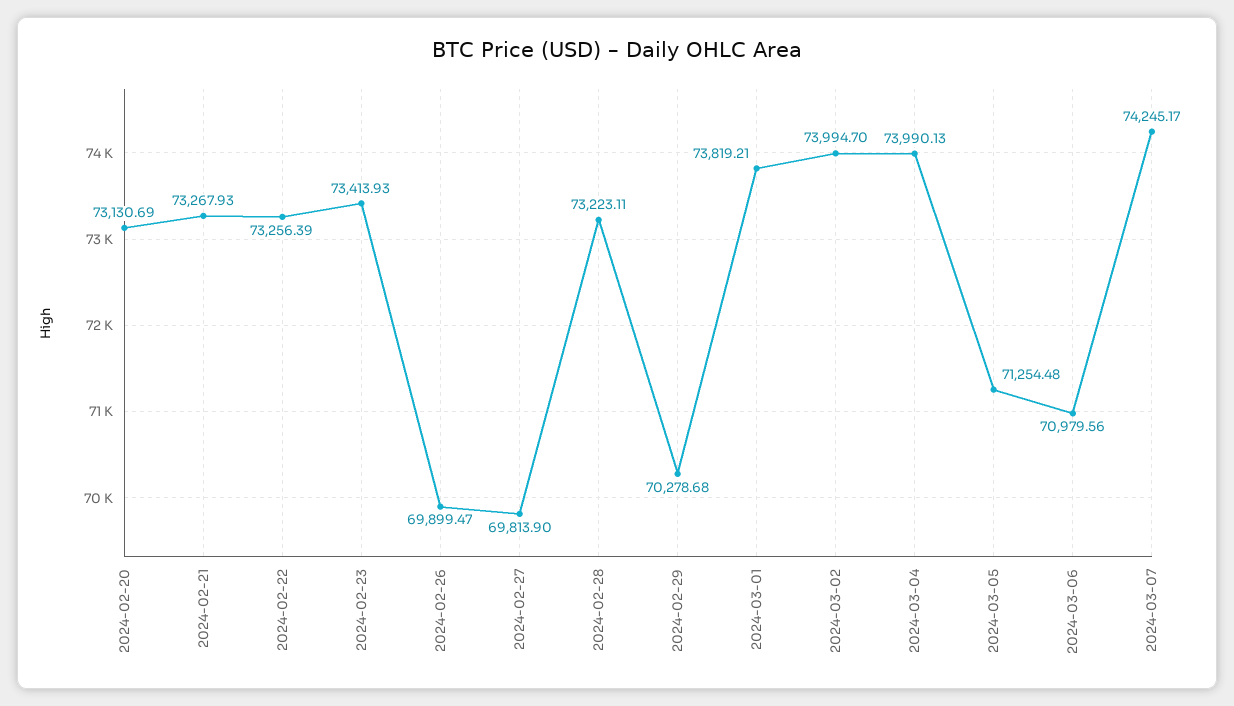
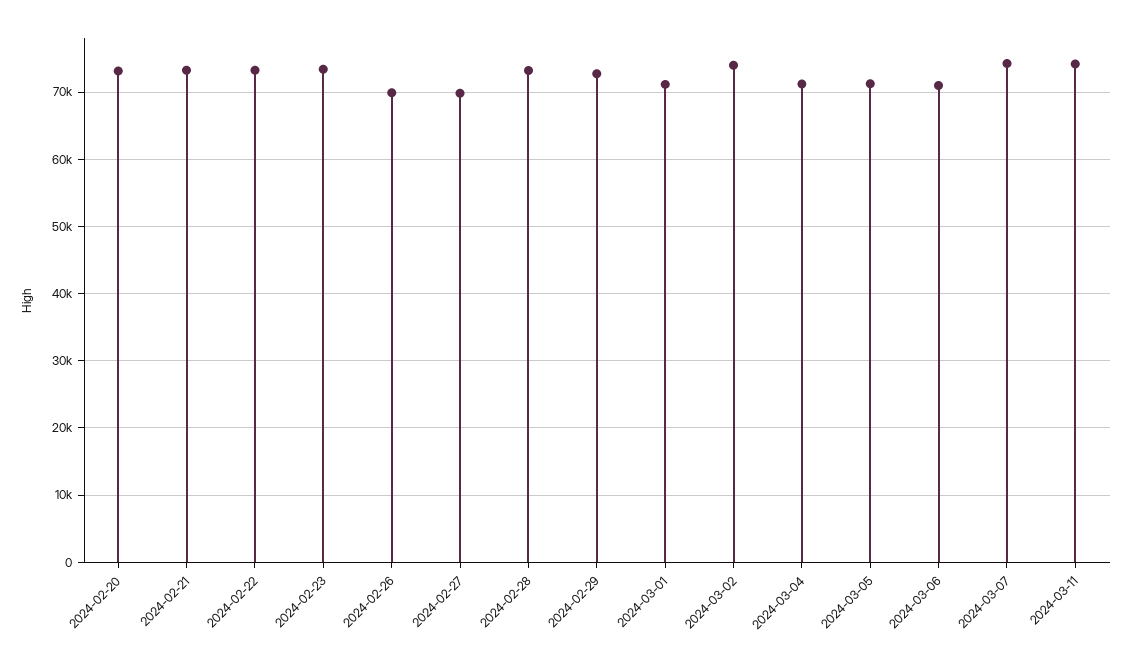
2024-02-29: 70278.68 -> 73000
2024-03-01: 73819.21 -> 71000
2024-03-04: 73990.13 -> 71000
2024-03-11: none -> 74000

